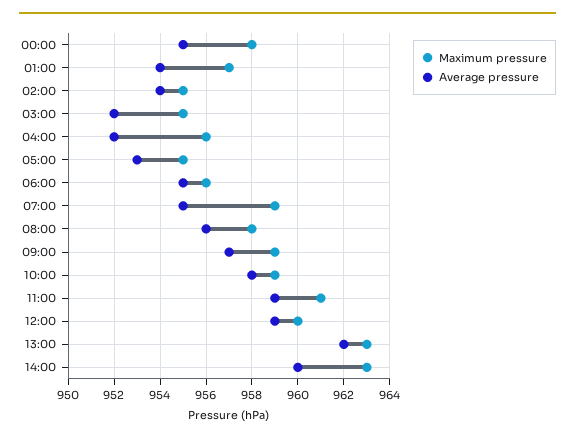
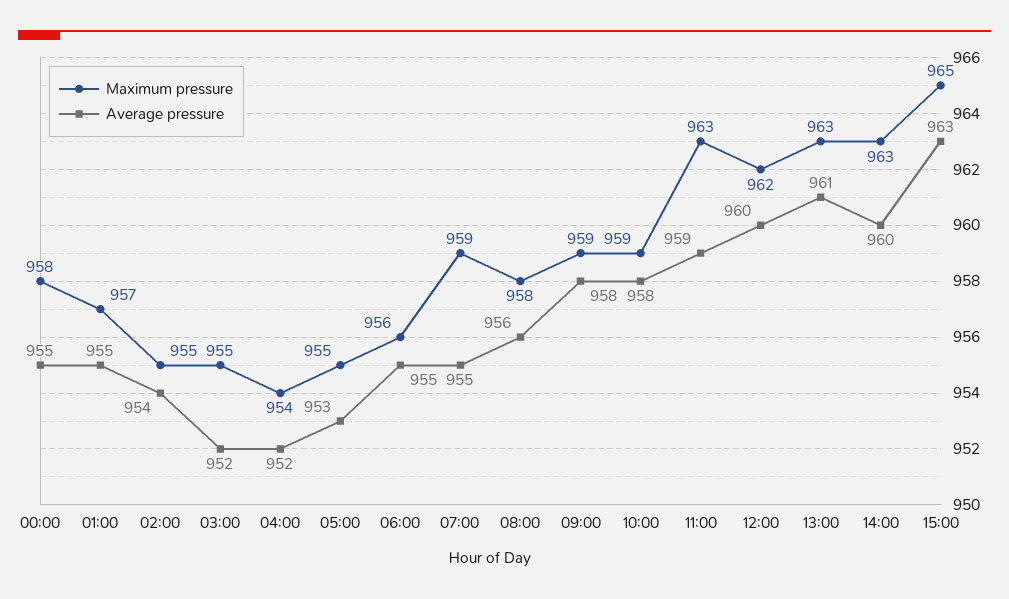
Average pressure, 01:00: 954 -> 955
Maximum pressure, 04:00: 956 -> 954
Average pressure, 09:00: 957 -> 958
Maximum pressure, 11:00: 961 -> 963
Maximum pressure, 12:00: 960 -> 962
Average pressure, 12:00: 959 -> 960
Average pressure, 13:00: 962 -> 961
Maximum pressure, 15:00: none -> 965
Average pressure, 15:00: none -> 963

